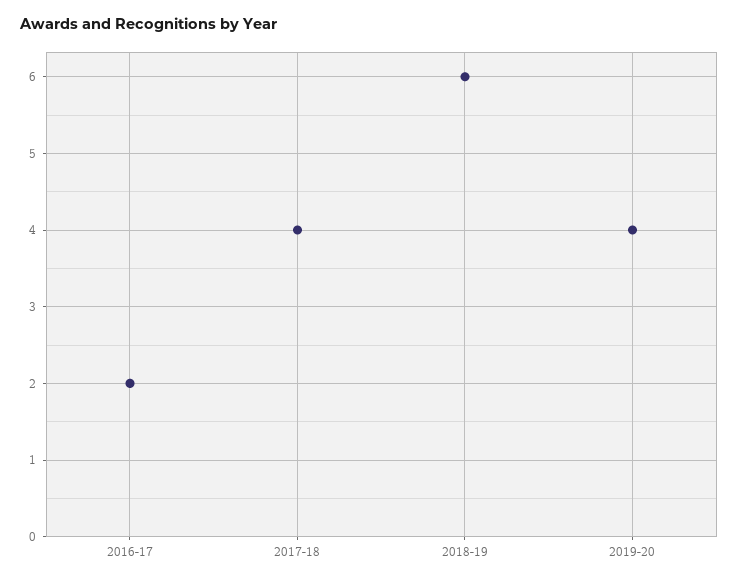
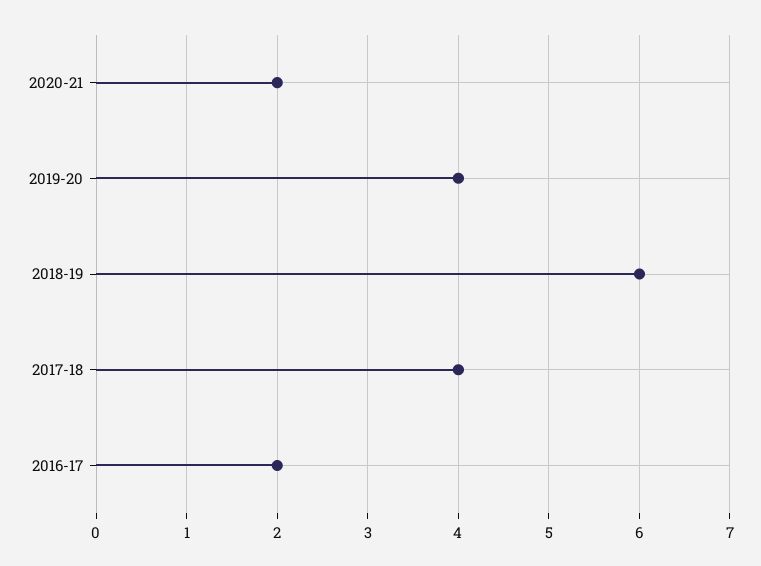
2020-21: none -> 2

